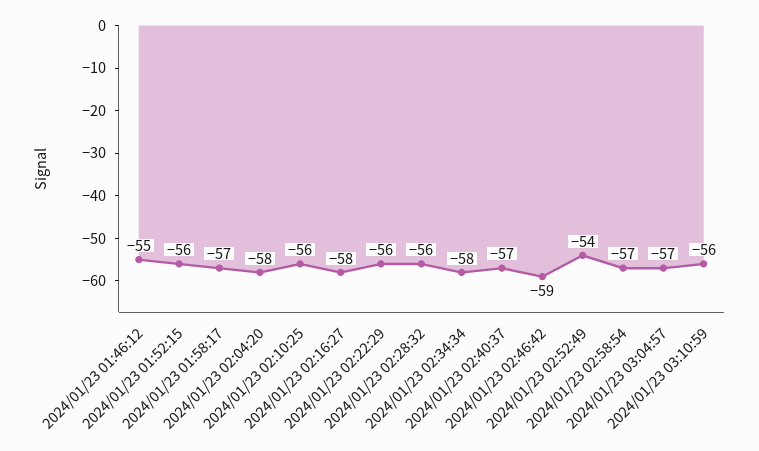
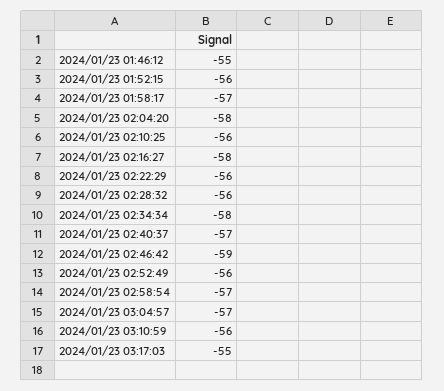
2024/01/23 02:52:49: -54 -> -56
2024/01/23 03:17:03: none -> -55

